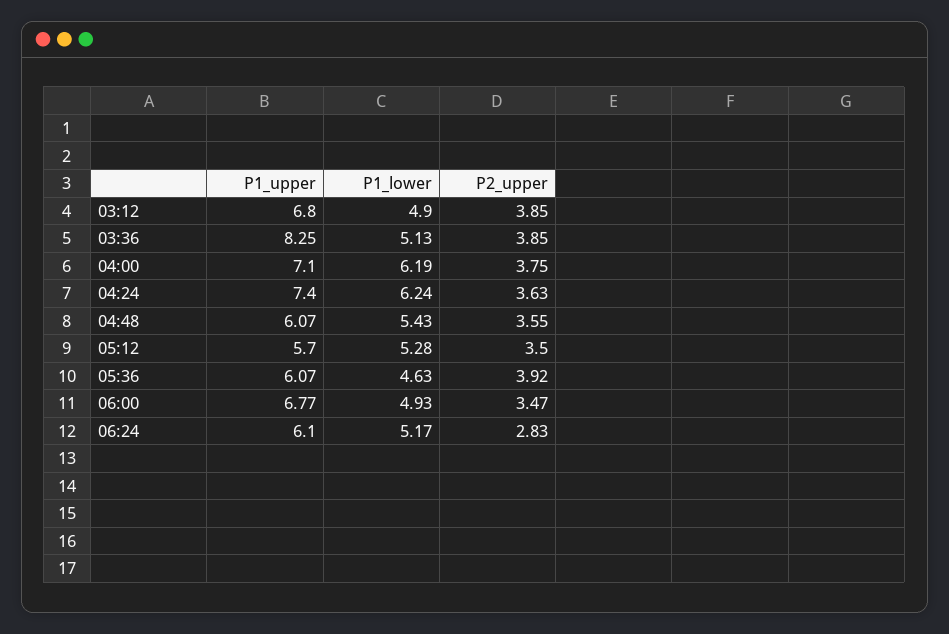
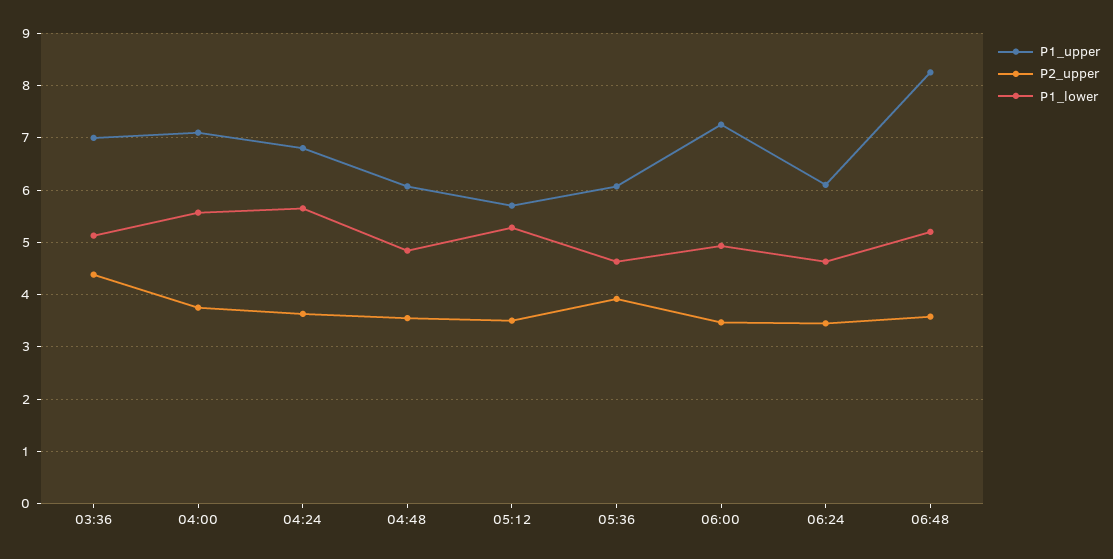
P1_upper, 03:12: 6.8 -> none
P1_lower, 03:12: 4.9 -> none
P2_upper, 03:12: 3.85 -> none
P1_upper, 03:36: 8.25 -> 7
P2_upper, 03:36: 3.85 -> 4.4
P1_lower, 04:00: 6.19 -> 5.6
P1_upper, 04:24: 7.4 -> 6.8
P1_lower, 04:24: 6.24 -> 5.6
P1_lower, 04:48: 5.43 -> 4.8
P1_upper, 06:00: 6.77 -> 7.2
P1_lower, 06:24: 5.17 -> 4.6
P2_upper, 06:24: 2.83 -> 3.4
P1_upper, 06:48: none -> 8.2
P2_upper, 06:48: none -> 3.6
P1_lower, 06:48: none -> 5.2

